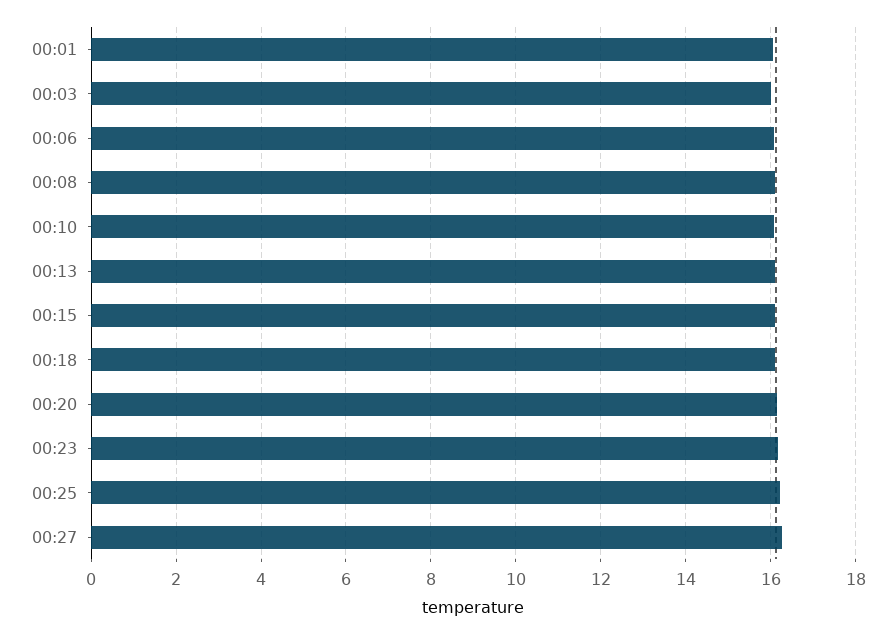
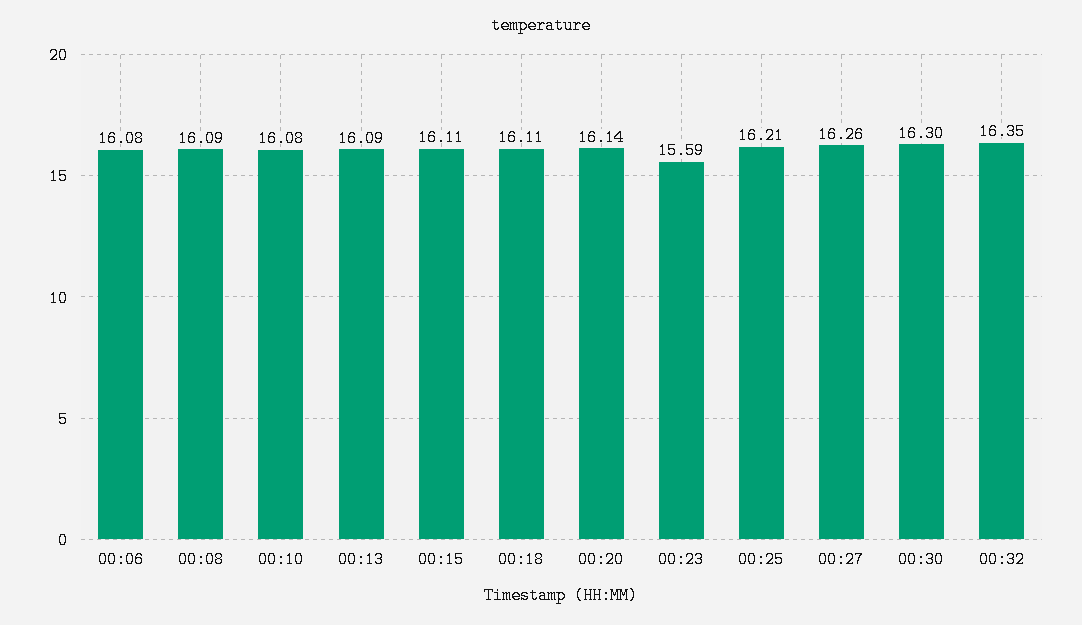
00:01: 16 -> none
00:03: 16 -> none
00:23: 16.2 -> 15.59
00:30: none -> 16.3
00:32: none -> 16.35

